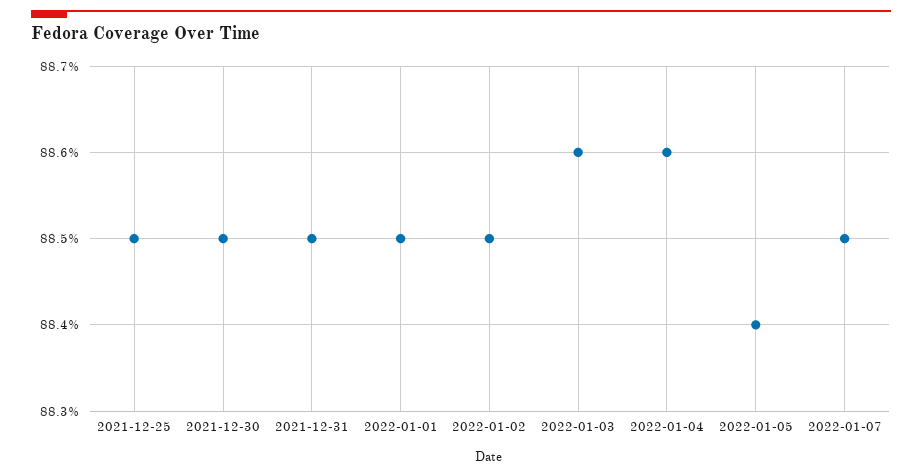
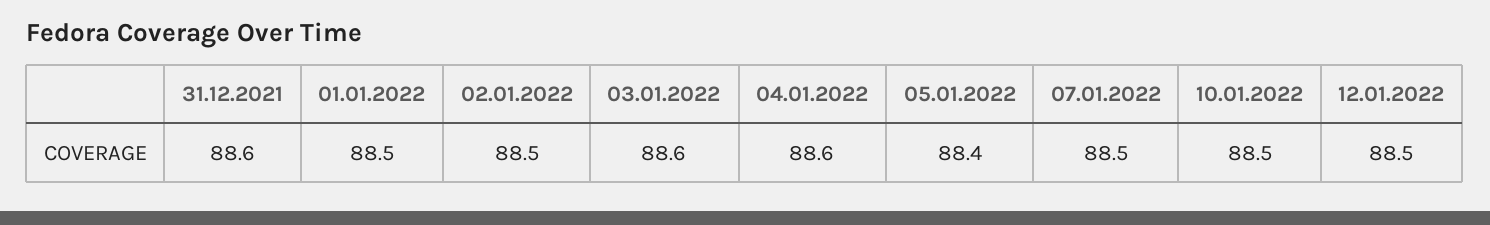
2021-12-25: 88.5 -> none
2021-12-30: 88.5 -> none
2021-12-31: 88.5 -> 88.6
10.01.2022: none -> 88.5
12.01.2022: none -> 88.5

